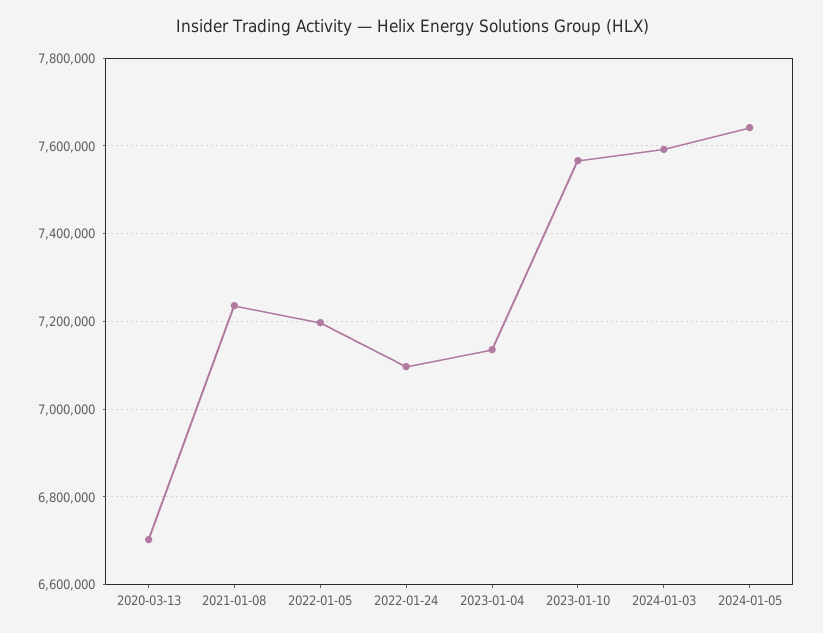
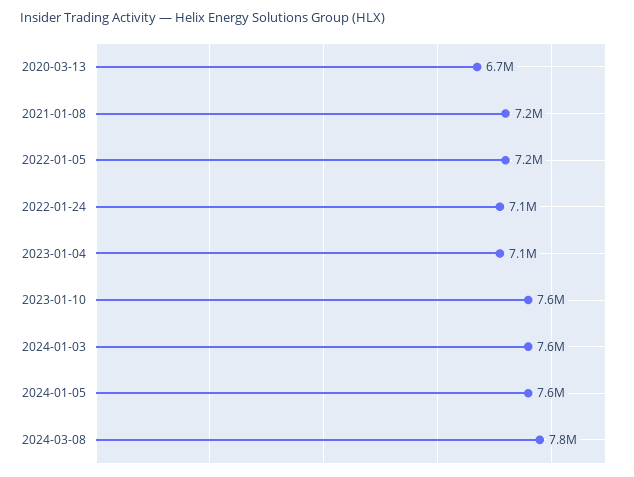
2024-03-08: none -> 7800000

